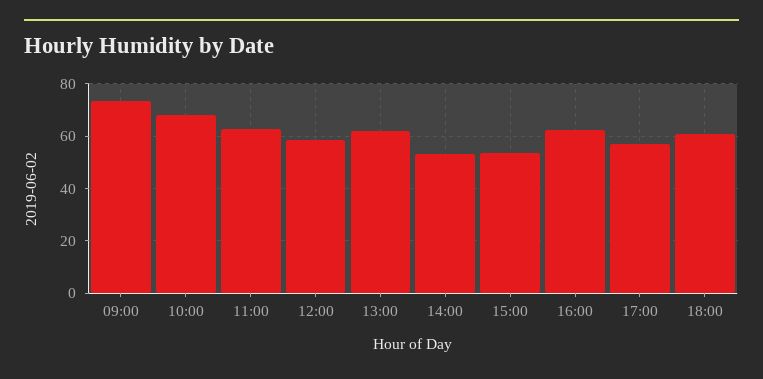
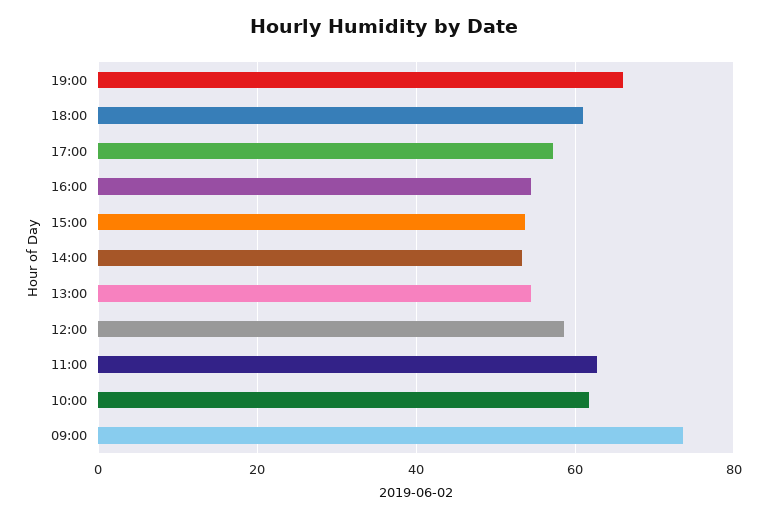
10:00: 67.5 -> 62
13:00: 62.5 -> 54
16:00: 62.5 -> 54
19:00: none -> 66

